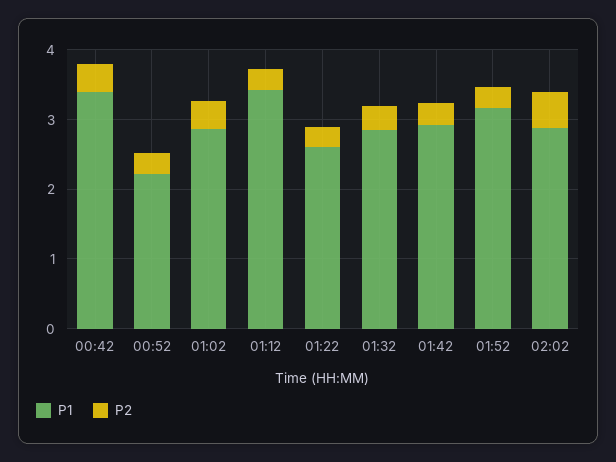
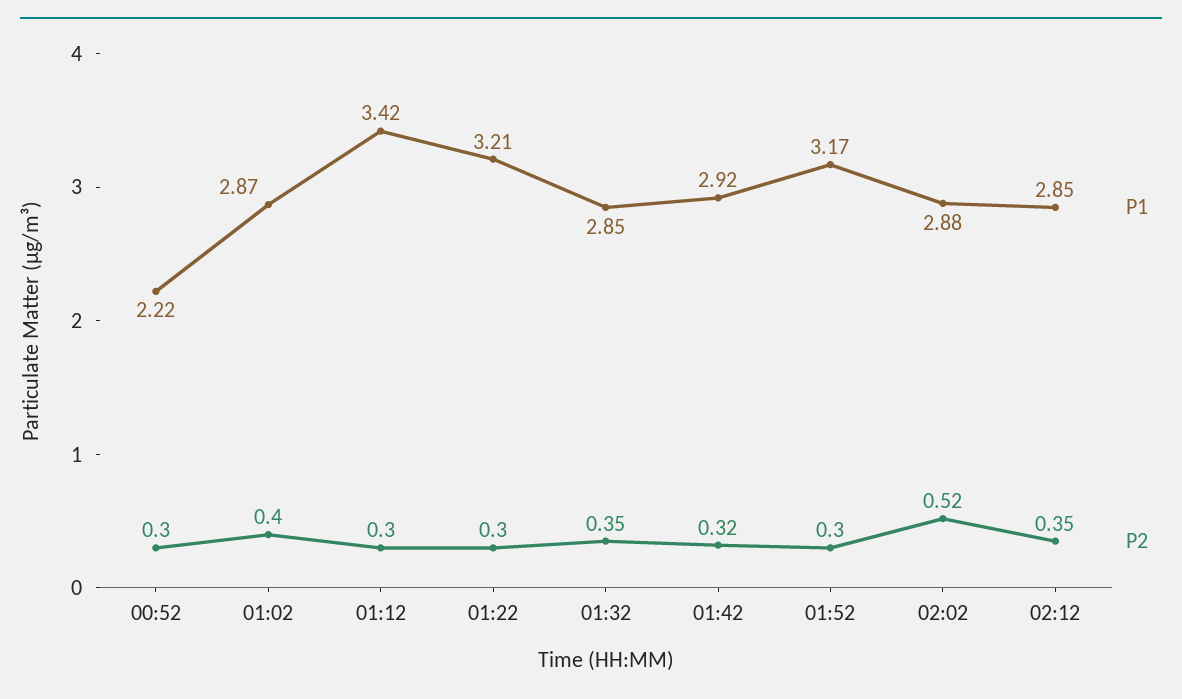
P1, 00:42: 3.4 -> none
P2, 00:42: 0.4 -> none
P1, 01:22: 2.6 -> 3.21
P1, 02:12: none -> 2.85
P2, 02:12: none -> 0.35

